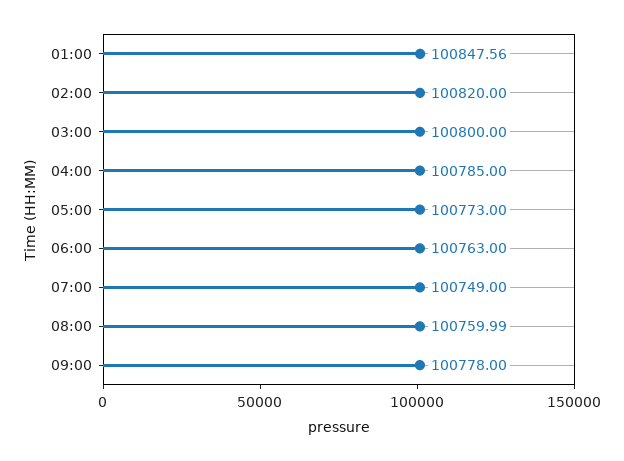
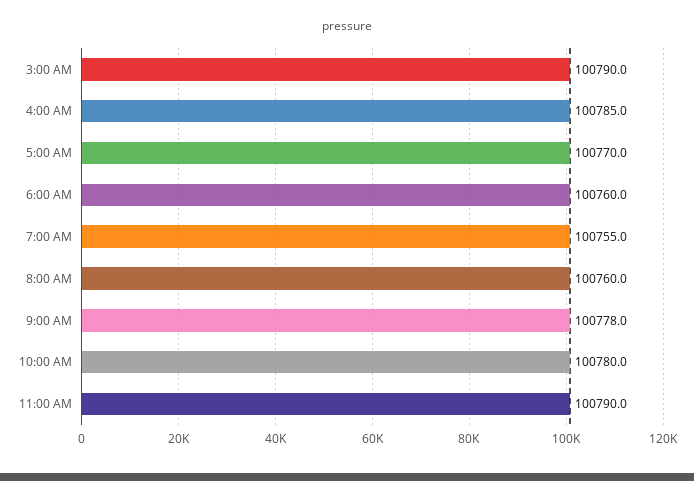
01:00: 100847.56 -> none
02:00: 100820 -> none
03:00: 100800 -> 100790
05:00: 100773 -> 100770
06:00: 100763 -> 100760
07:00: 100749 -> 100755
10:00 AM: none -> 100780
11:00 AM: none -> 100790

